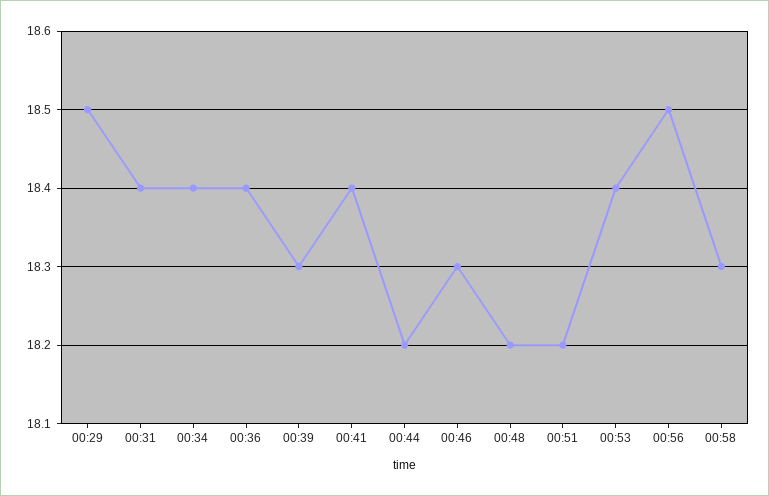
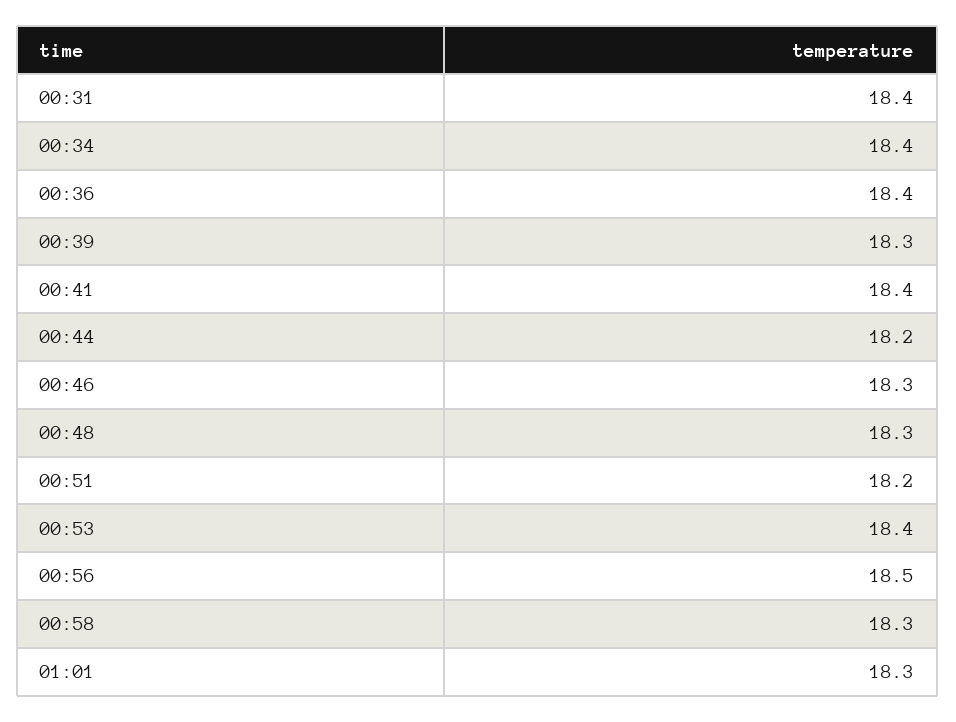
00:29: 18.5 -> none
00:48: 18.2 -> 18.3
01:01: none -> 18.3

